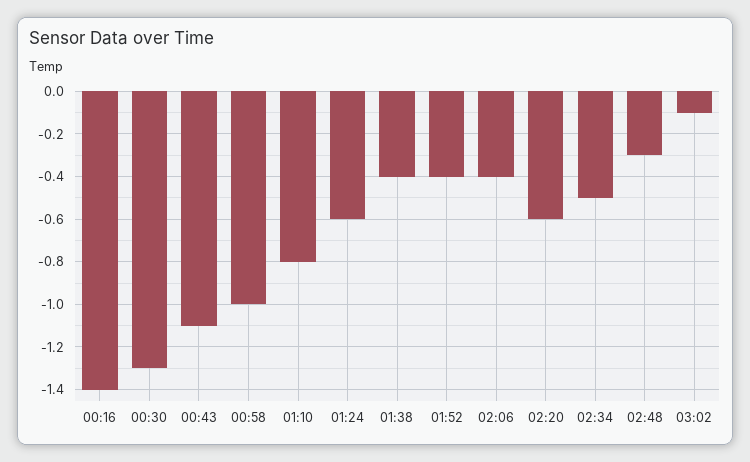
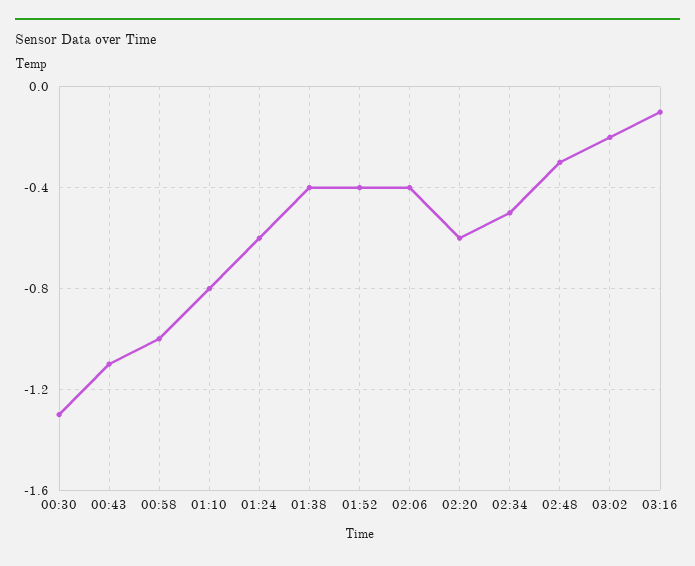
00:16: -1.4 -> none
03:02: -0.1 -> -0.2
03:16: none -> -0.1

